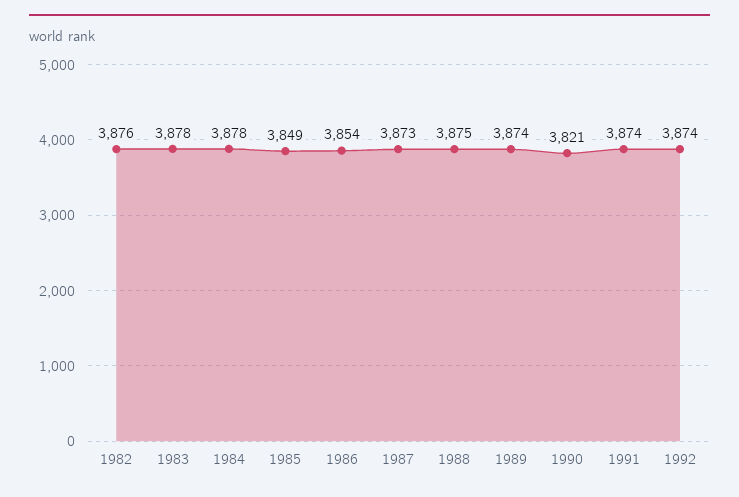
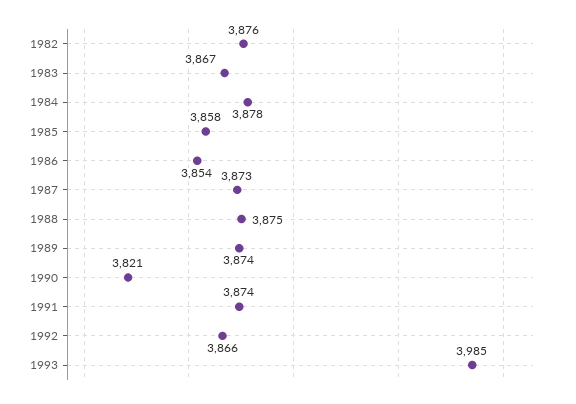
1983: 3878 -> 3867
1985: 3849 -> 3858
1992: 3874 -> 3866
1993: none -> 3985

